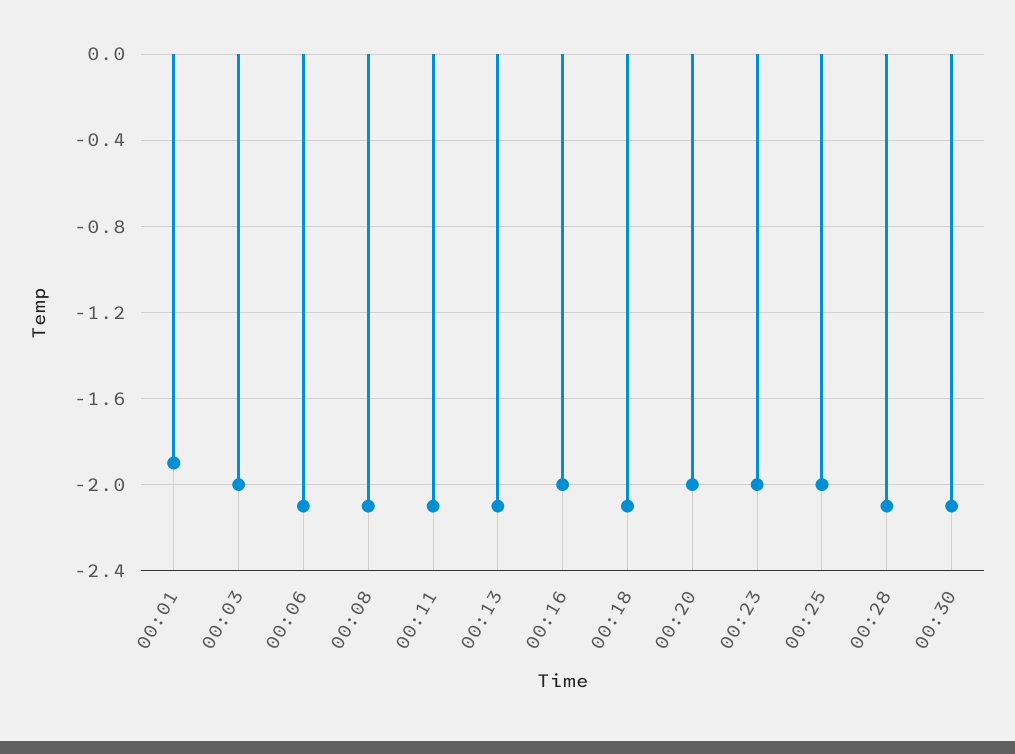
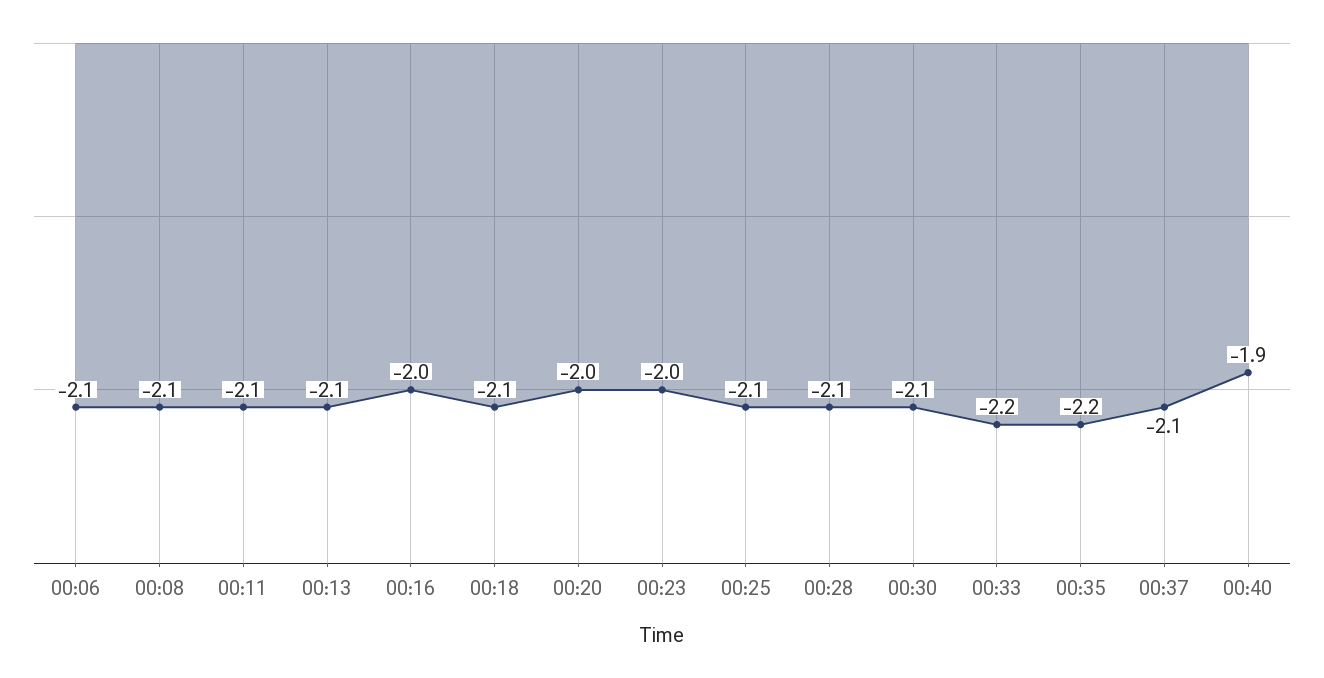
00:01: -1.9 -> none
00:03: -2 -> none
00:25: -2 -> -2.1
00:33: none -> -2.2
00:35: none -> -2.2
00:37: none -> -2.1
00:40: none -> -1.9

